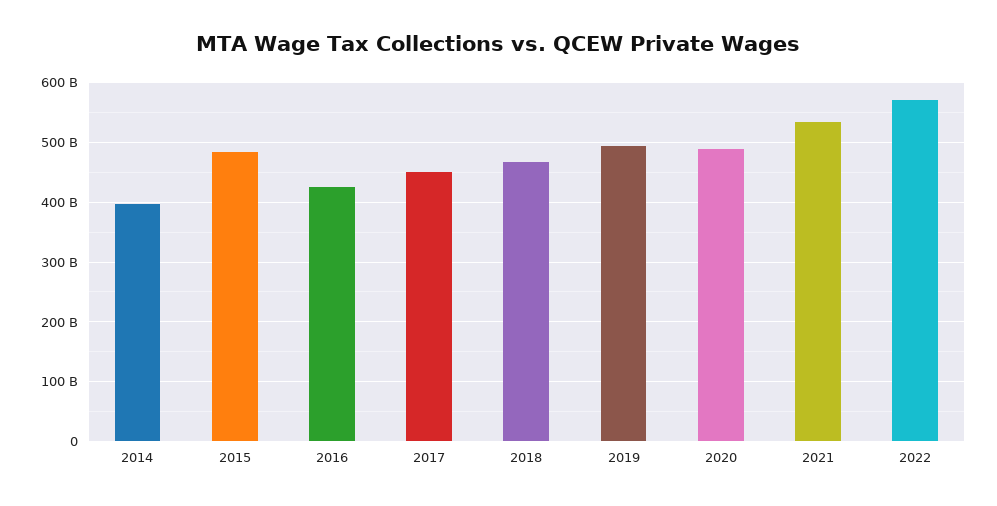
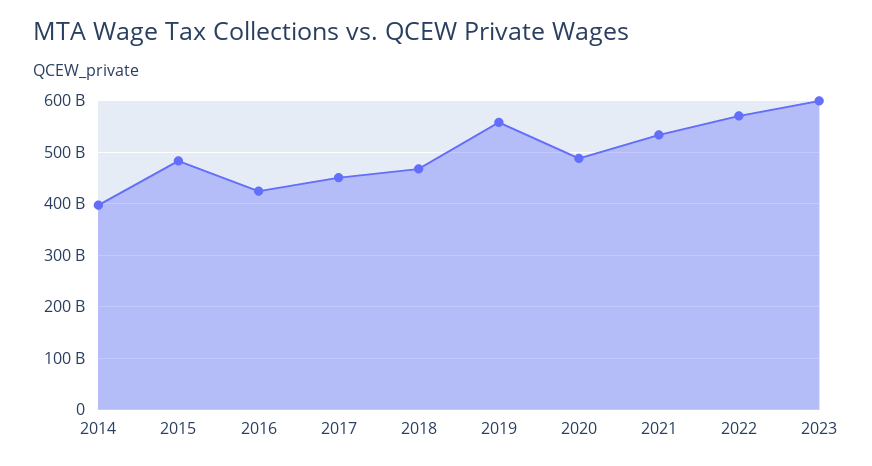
2019: 500000000000 -> 560000000000
2023: none -> 600000000000

